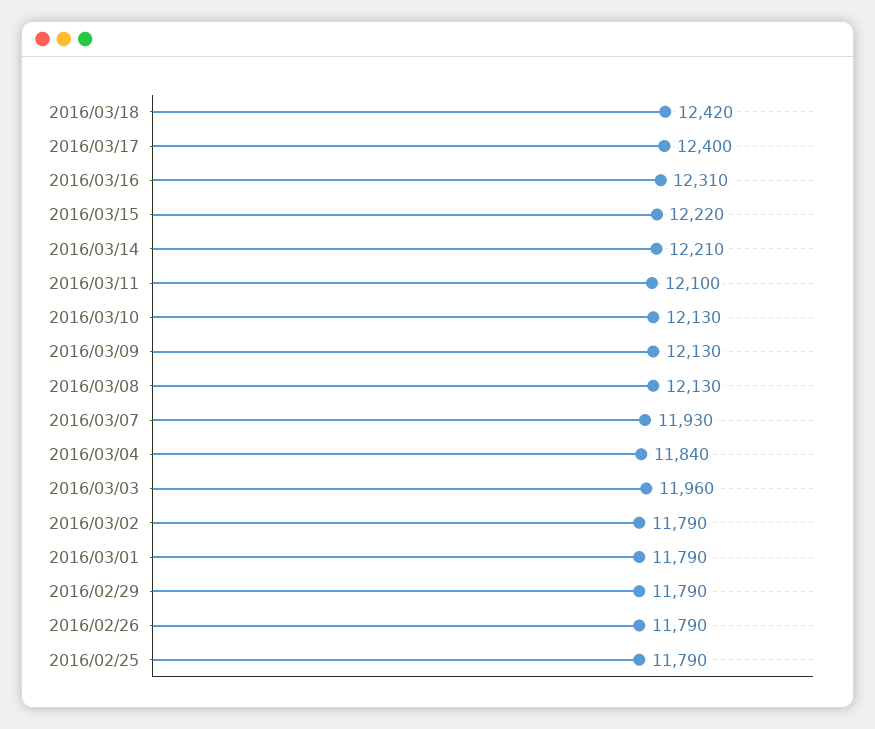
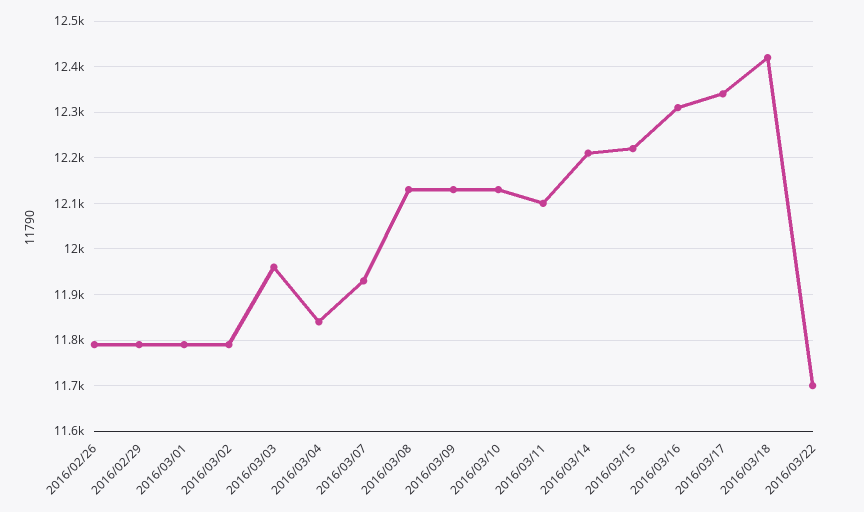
2016/03/17: 12400 -> 12340
2016/02/25: 11790 -> none
2016/03/22: none -> 11700

